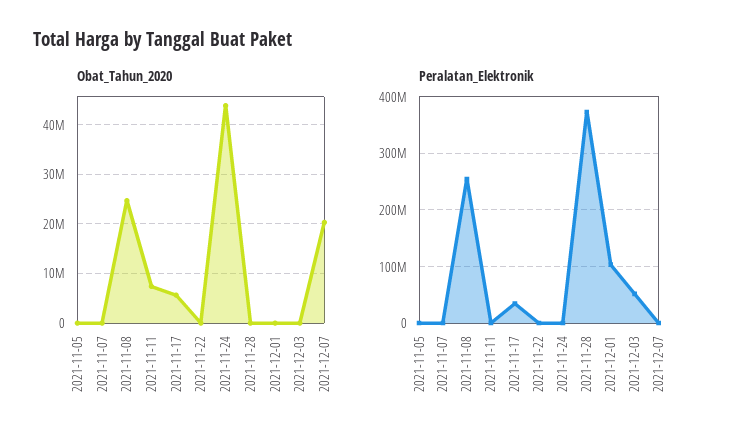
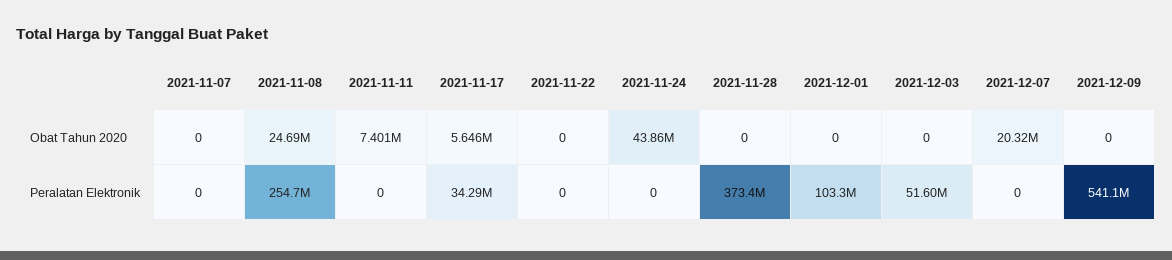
Obat_Tahun_2020, 2021-11-05: 0 -> none
Peralatan_Elektronik, 2021-11-05: 0 -> none
Obat_Tahun_2020, 2021-12-09: none -> 0
Peralatan_Elektronik, 2021-12-09: none -> 541100000

